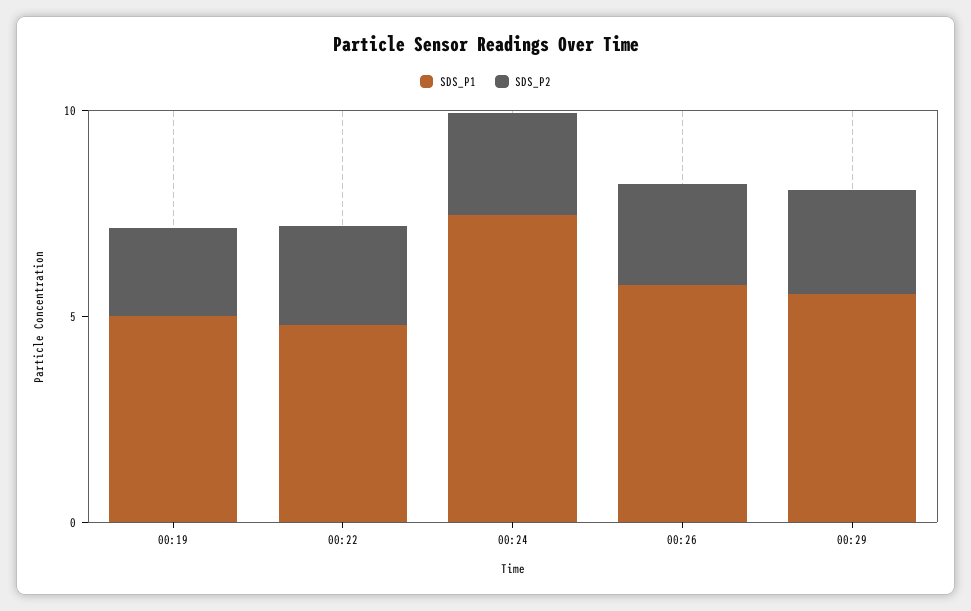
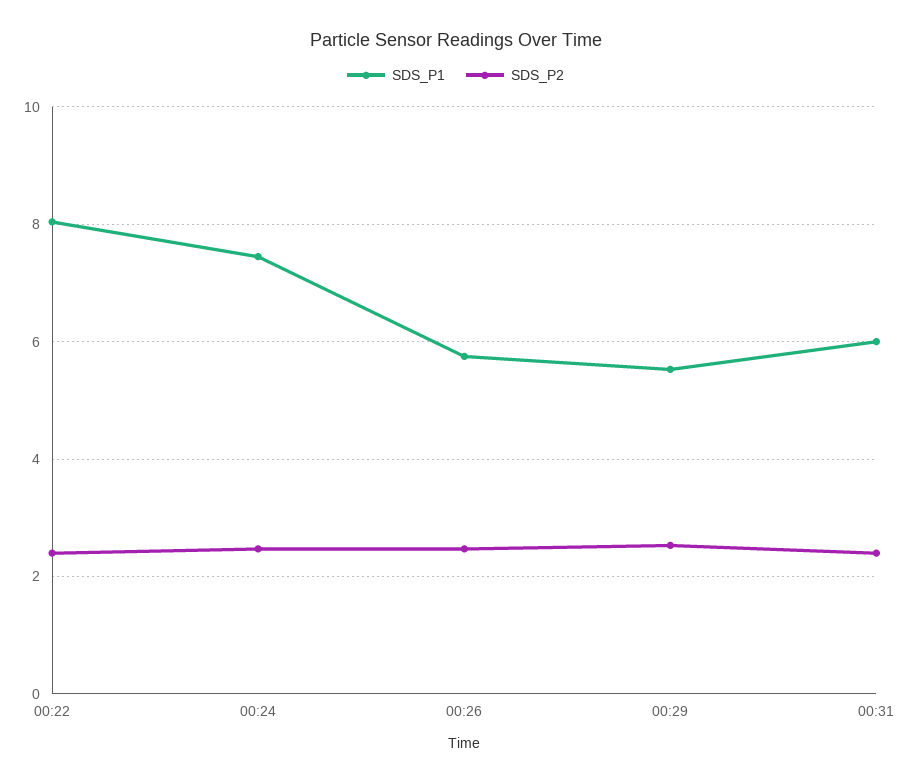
SDS_P1, 00:19: 5 -> none
SDS_P2, 00:19: 2 -> none
SDS_P1, 00:22: 5 -> 8
SDS_P1, 00:31: none -> 6
SDS_P2, 00:31: none -> 2.4

